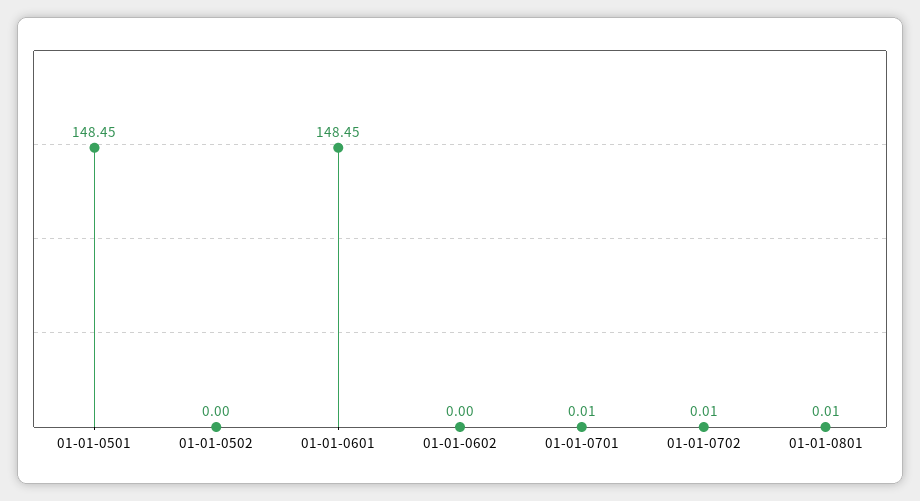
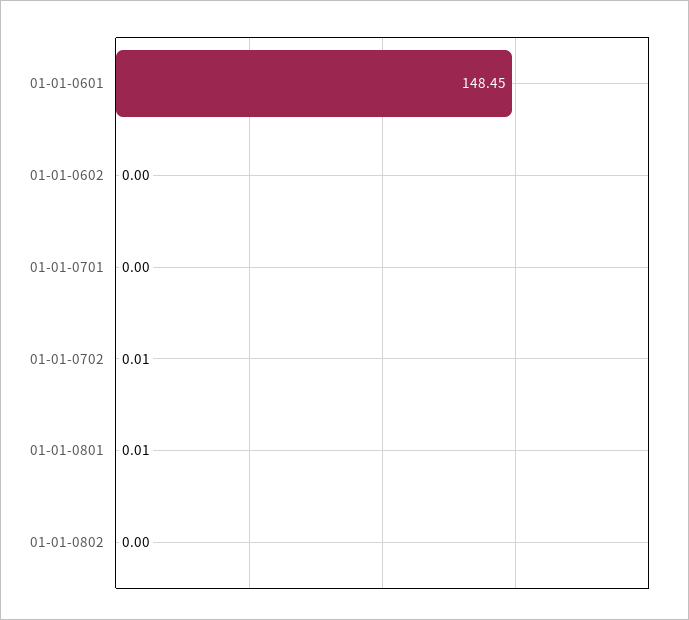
01-01-0501: 148.45 -> none
01-01-0502: 0 -> none
01-01-0701: 0.01 -> 0
01-01-0802: none -> 0

